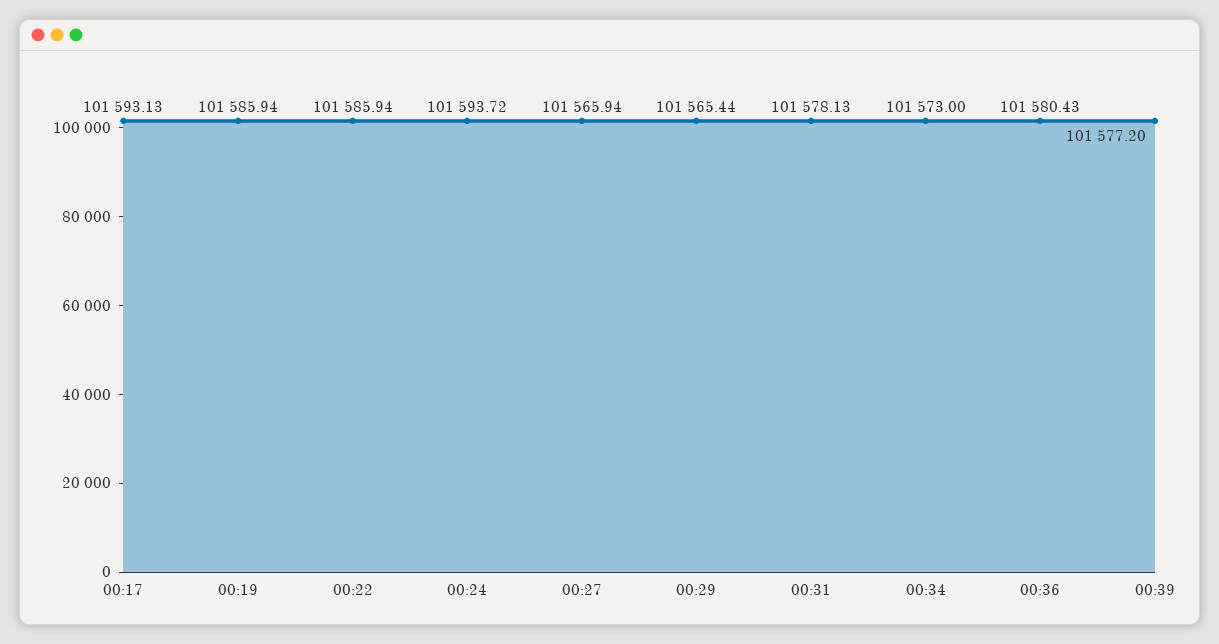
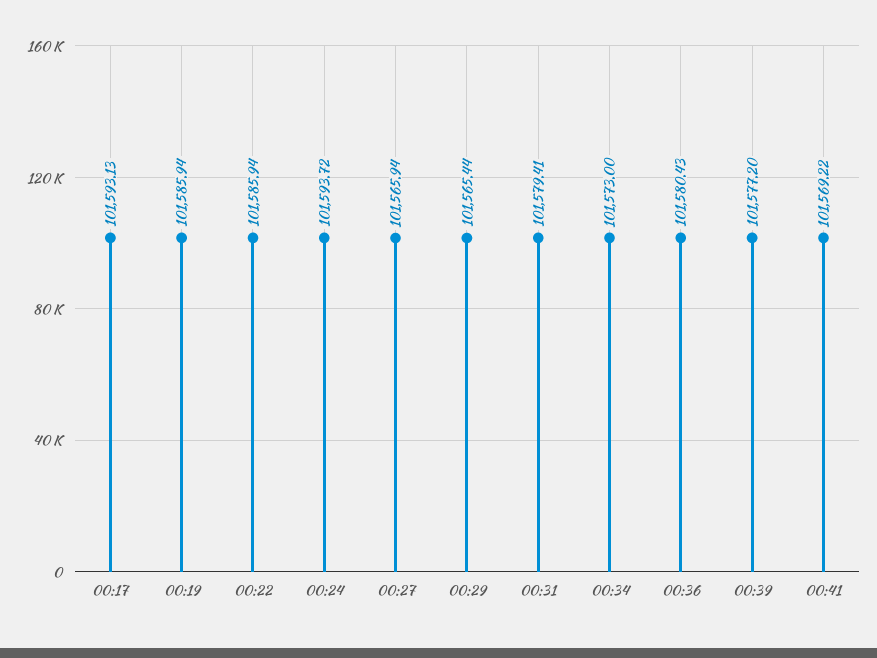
00:31: 101578.13 -> 101579.41
00:41: none -> 101569.22

